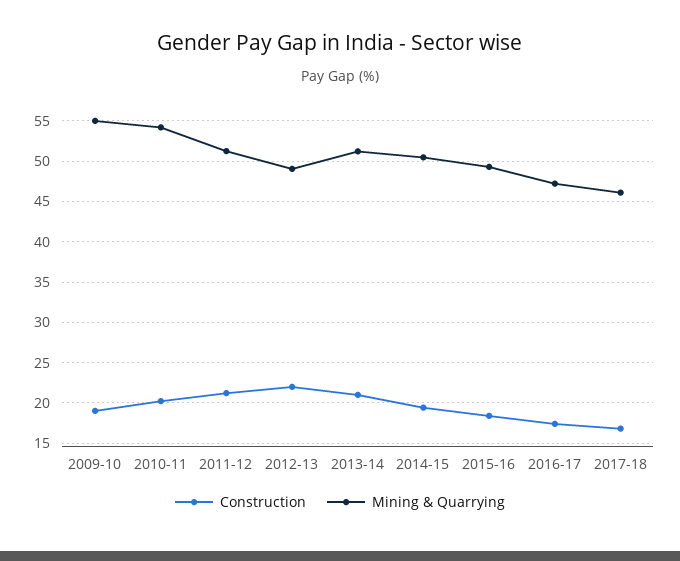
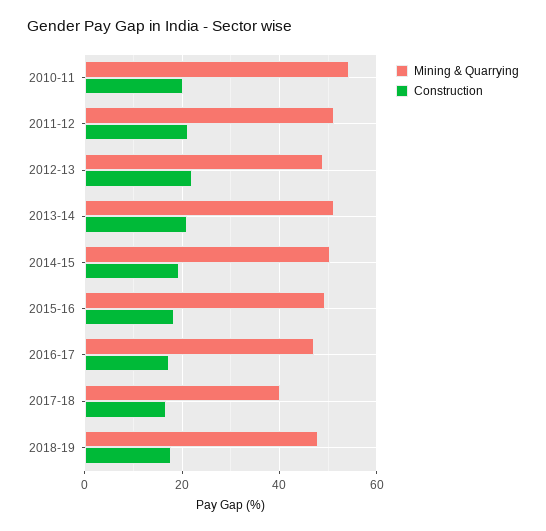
Construction, 2009-10: 19 -> none
Mining & Quarrying, 2009-10: 55 -> none
Mining & Quarrying, 2017-18: 46 -> 40
Mining & Quarrying, 2018-19: none -> 48
Construction, 2018-19: none -> 18

